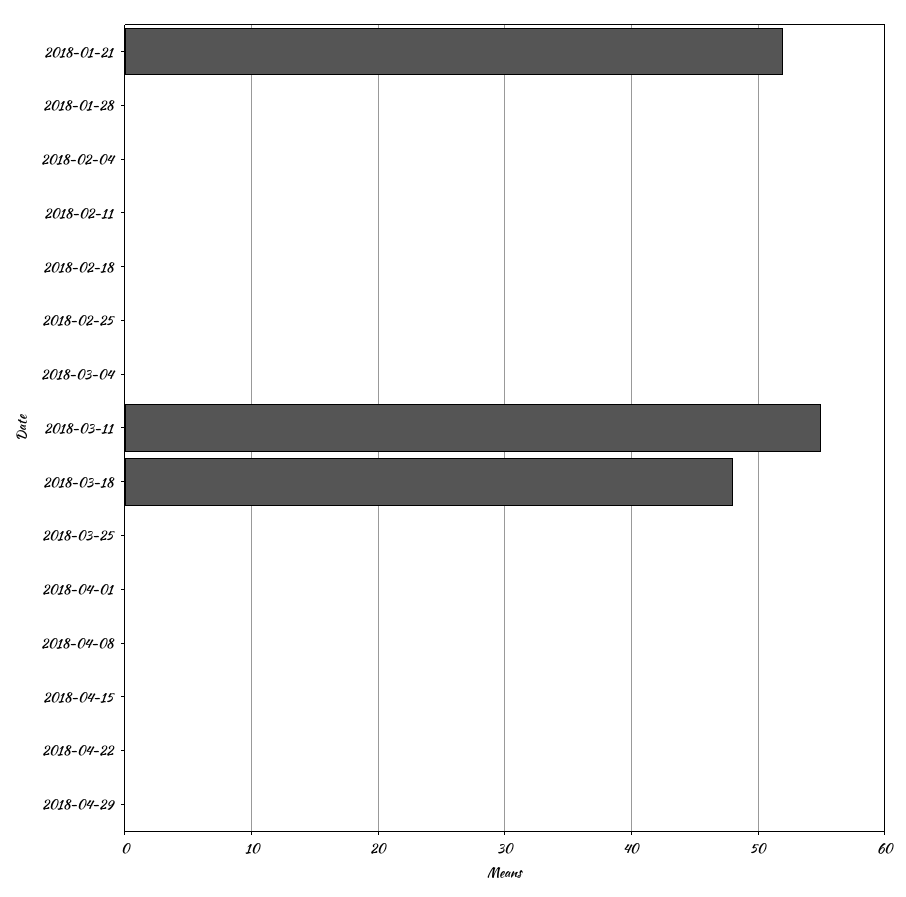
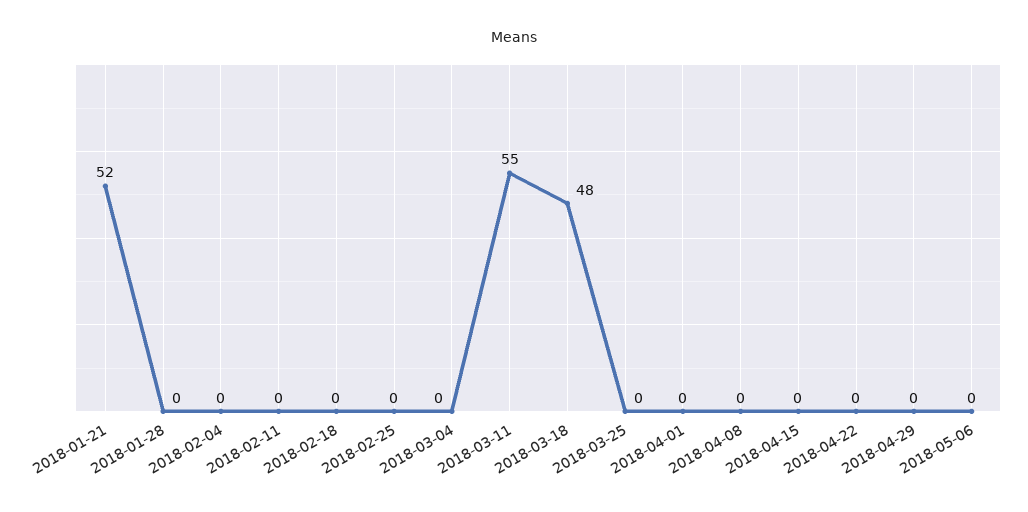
2018-05-06: none -> 0

